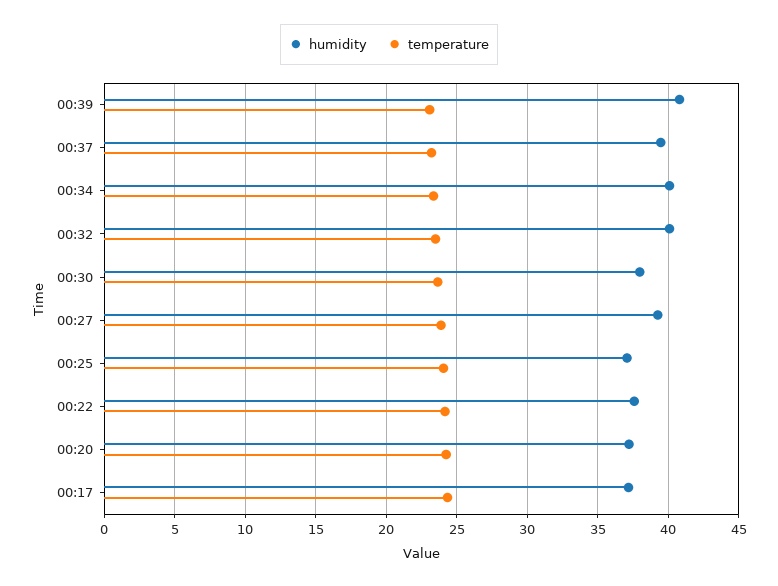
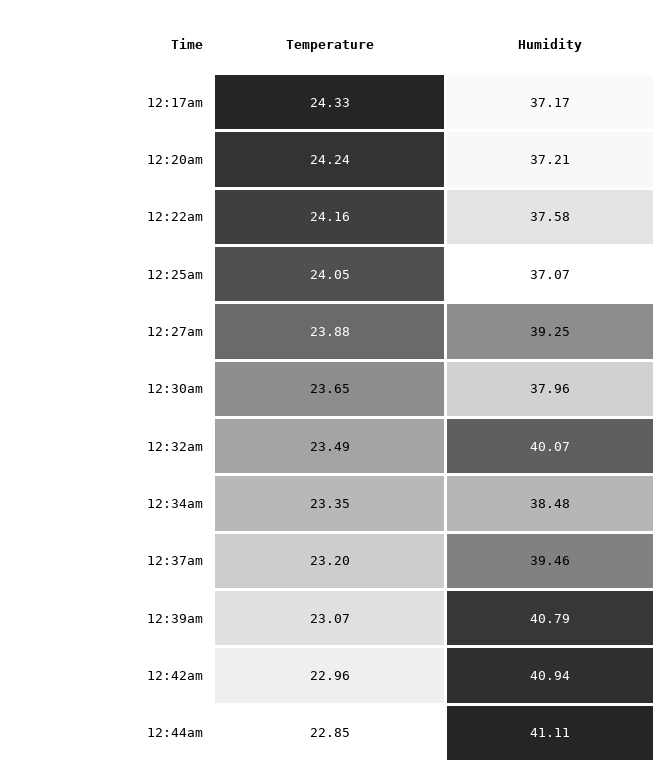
humidity, 00:34: 40 -> 38.48
temperature, 12:42am: none -> 22.96
humidity, 12:42am: none -> 40.94
temperature, 12:44am: none -> 22.85
humidity, 12:44am: none -> 41.11

